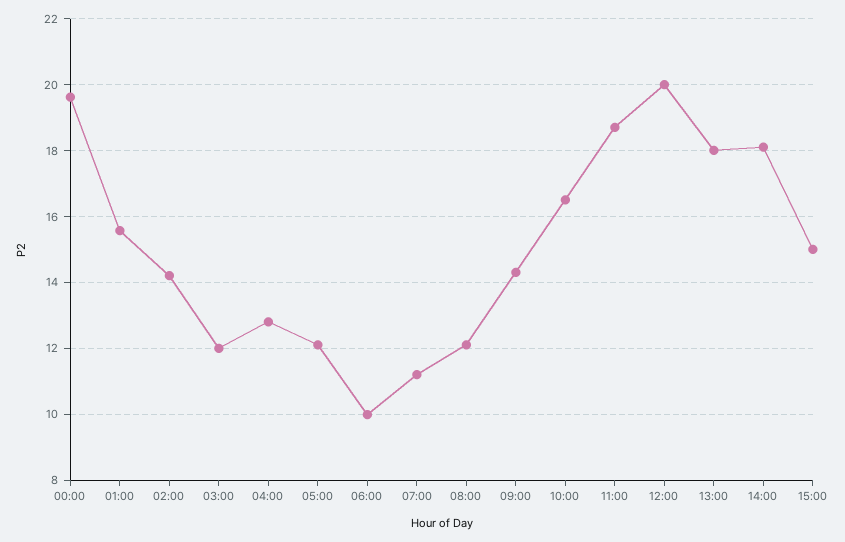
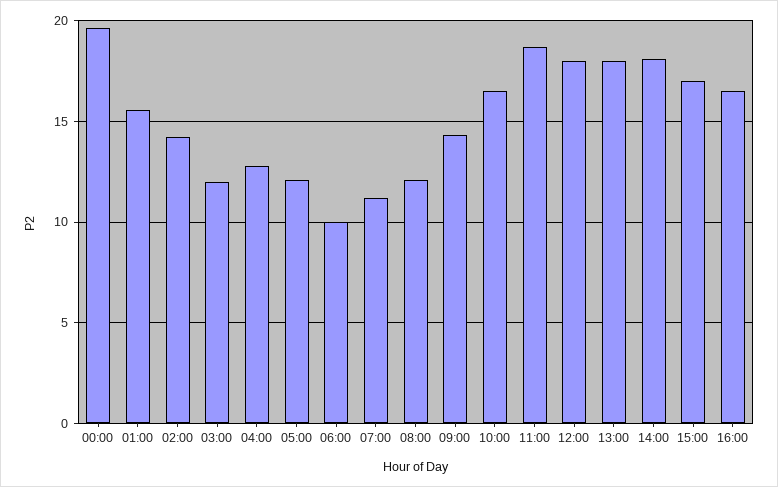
12:00: 20 -> 18
15:00: 15 -> 17
16:00: none -> 16.5

